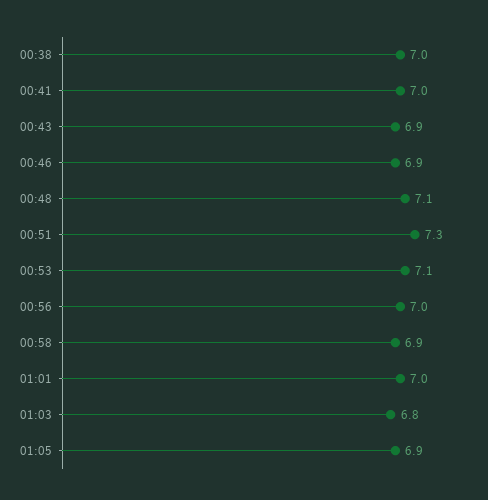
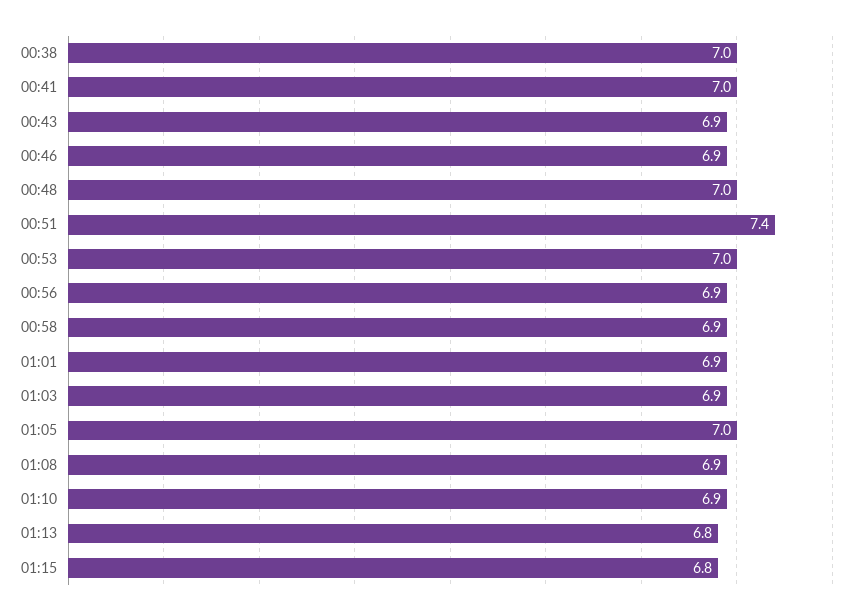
00:48: 7.1 -> 7
00:51: 7.3 -> 7.4
00:53: 7.1 -> 7
00:56: 7 -> 6.9
01:01: 7 -> 6.9
01:03: 6.8 -> 6.9
01:05: 6.9 -> 7
01:08: none -> 6.9
01:10: none -> 6.9
01:13: none -> 6.8
01:15: none -> 6.8

